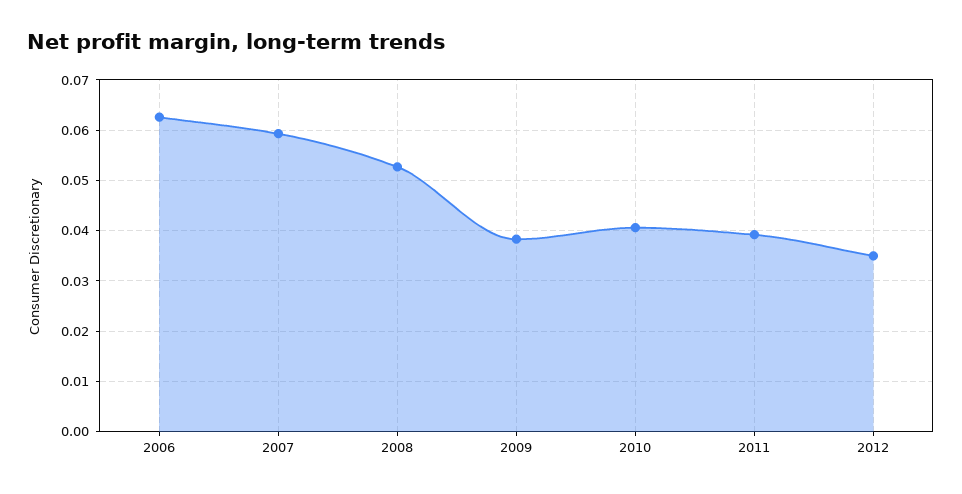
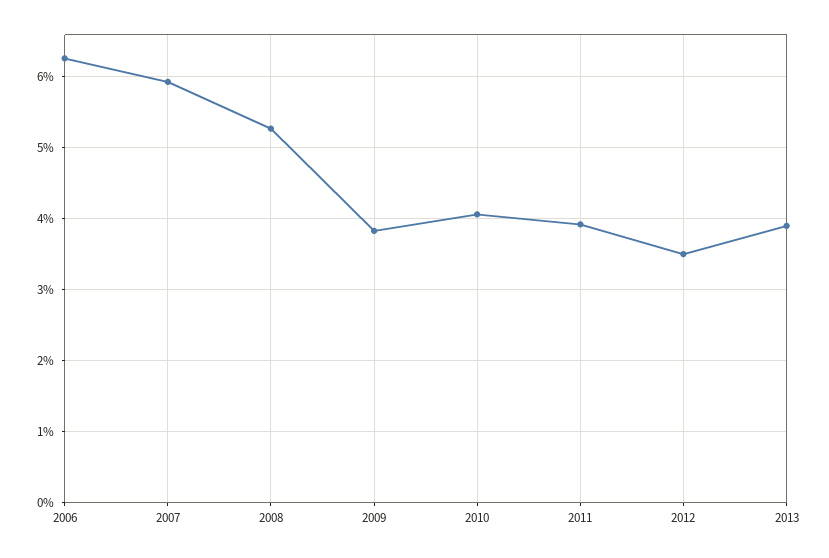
2013: none -> 0.039

